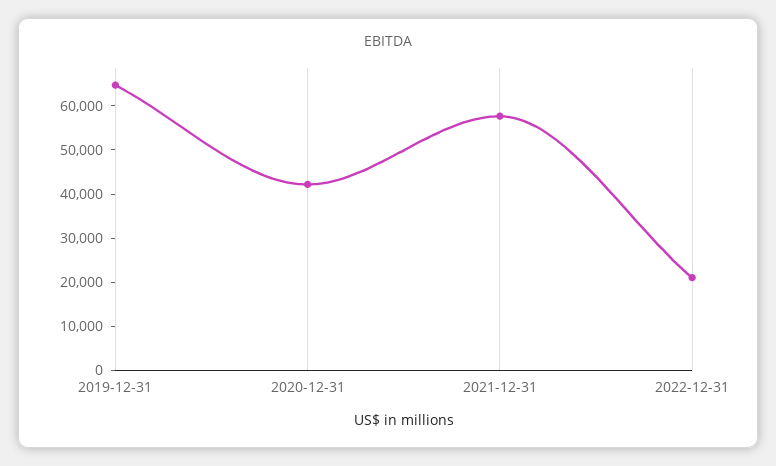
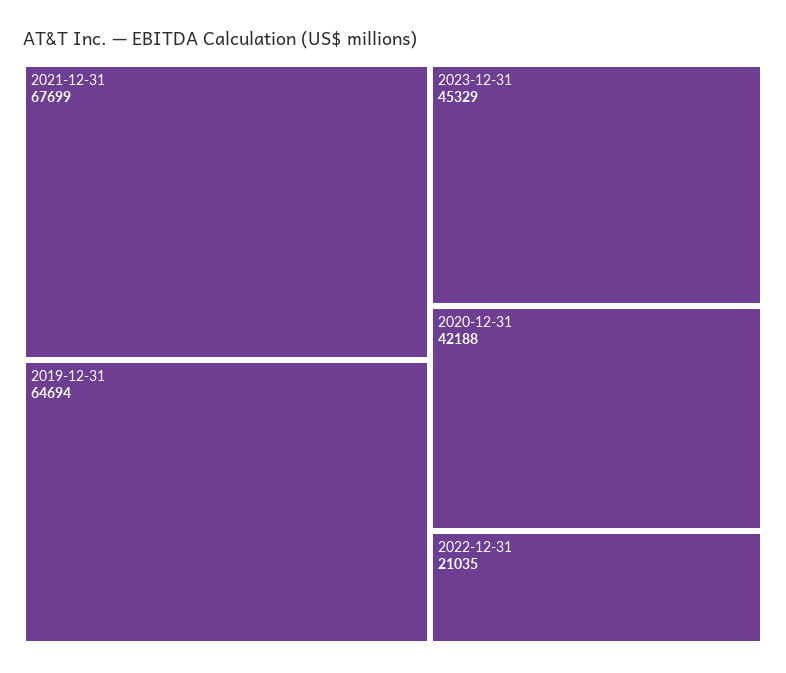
2021-12-31: 58000 -> 67699
2023-12-31: none -> 45329

